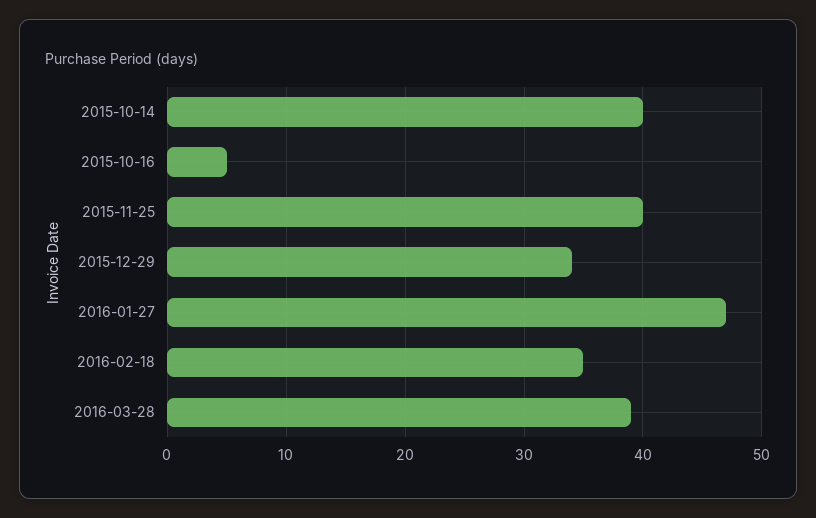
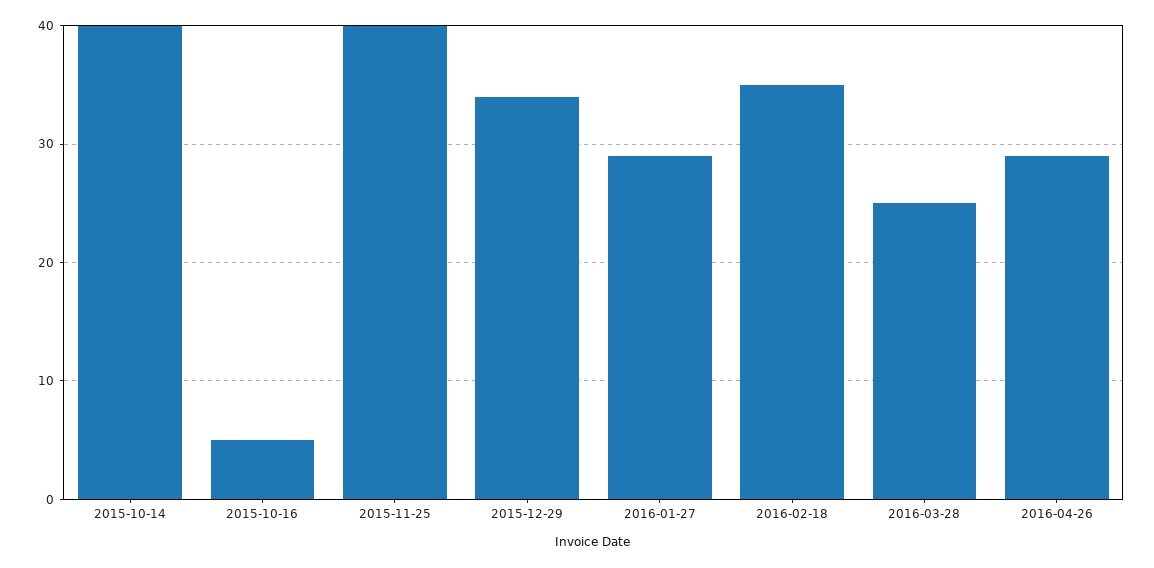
2016-01-27: 47 -> 29
2016-03-28: 39 -> 25
2016-04-26: none -> 29

